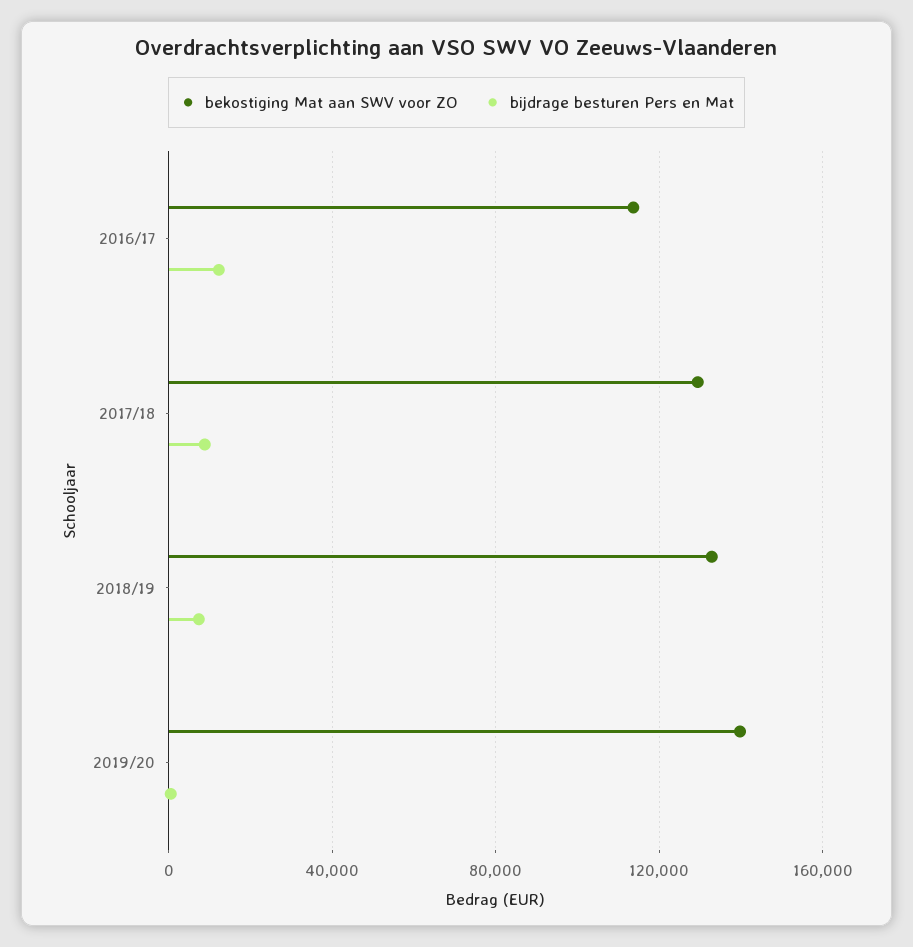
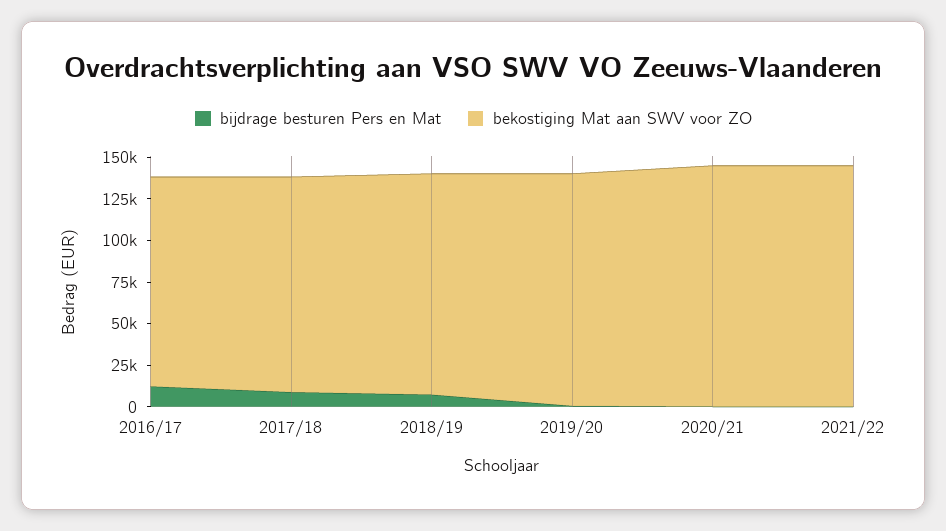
bekostiging Mat aan SWV voor ZO, 2016/17: 115000 -> 125000
bijdrage besturen Pers en Mat, 2020/21: none -> 0
bekostiging Mat aan SWV voor ZO, 2020/21: none -> 145000
bijdrage besturen Pers en Mat, 2021/22: none -> 0
bekostiging Mat aan SWV voor ZO, 2021/22: none -> 145000

